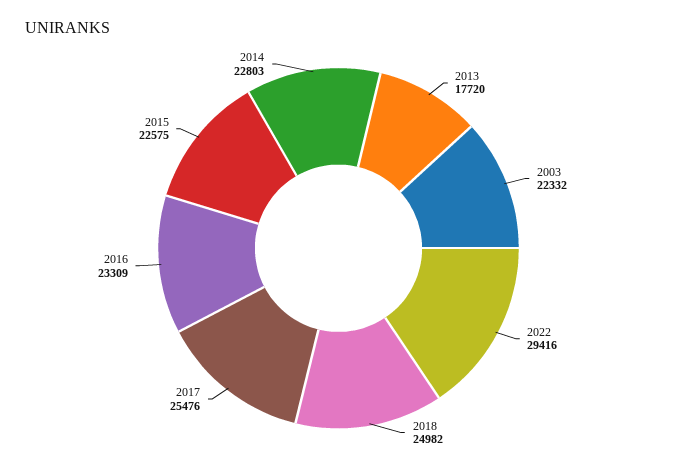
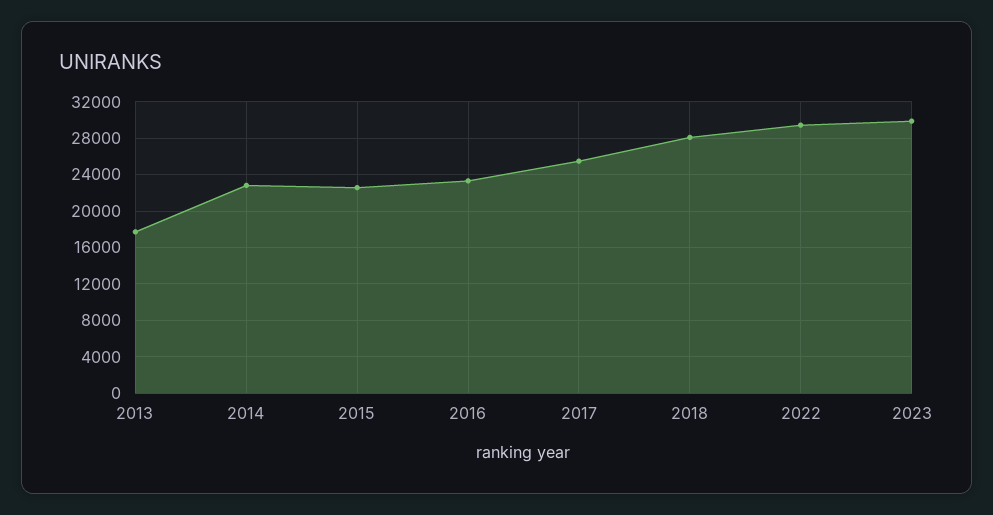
2003: 22332 -> none
2018: 24982 -> 28000
2023: none -> 30000

